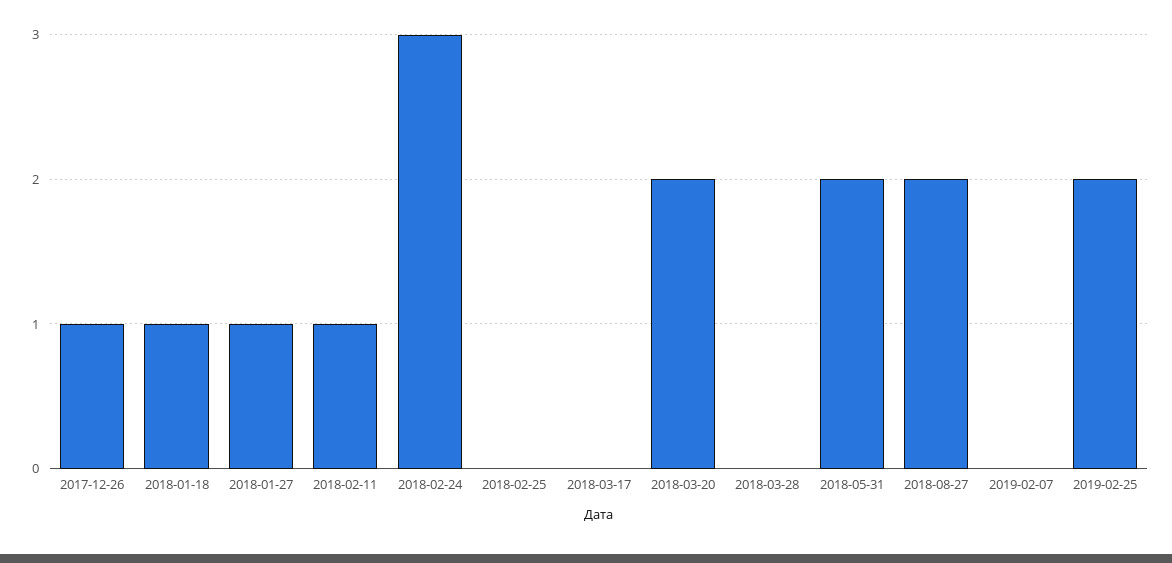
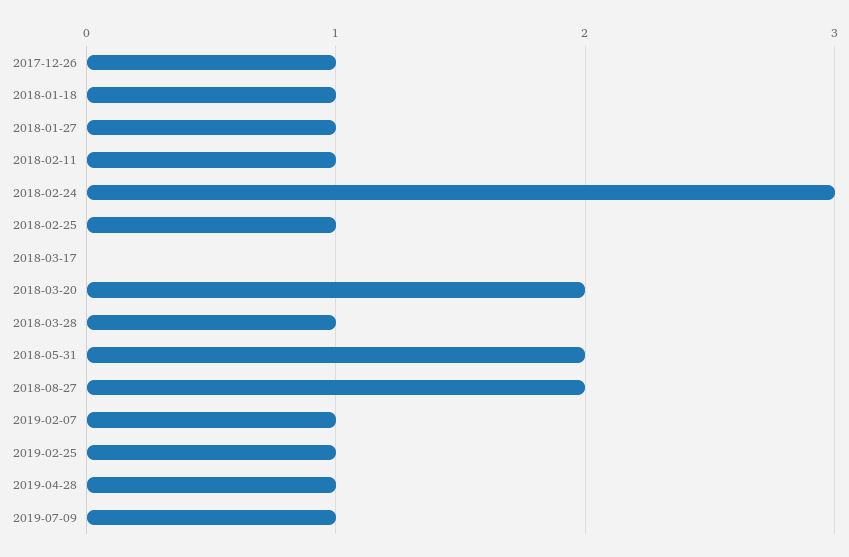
2018-02-25: 0 -> 1
2018-03-28: 0 -> 1
2019-02-07: 0 -> 1
2019-02-25: 2 -> 1
2019-04-28: none -> 1
2019-07-09: none -> 1

